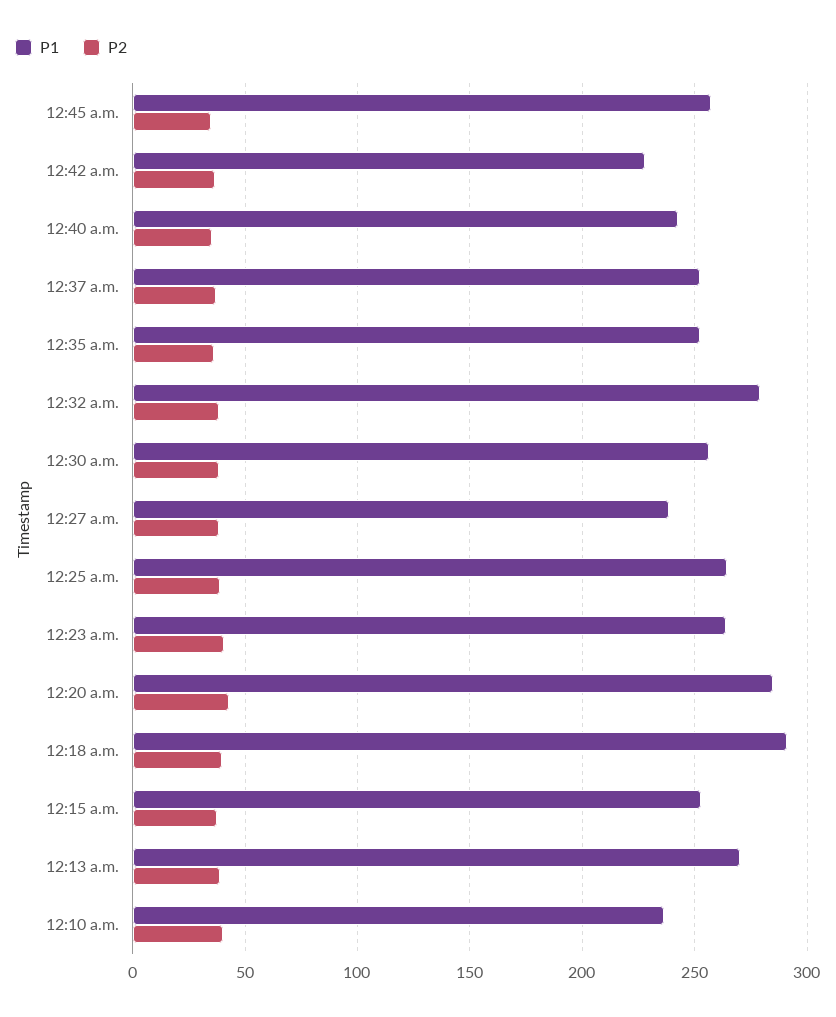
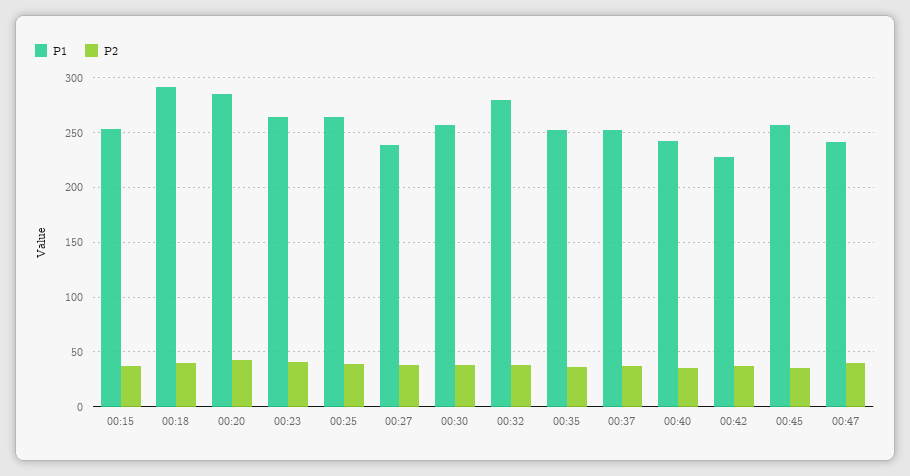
P1, 12:13 a.m.: 270 -> none
P2, 12:13 a.m.: 40 -> none
P1, 12:10 a.m.: 235 -> none
P2, 12:10 a.m.: 40 -> none
P1, 00:47: none -> 240
P2, 00:47: none -> 40

